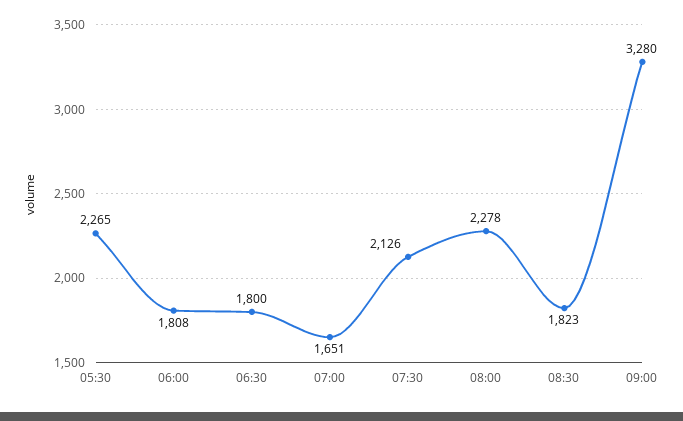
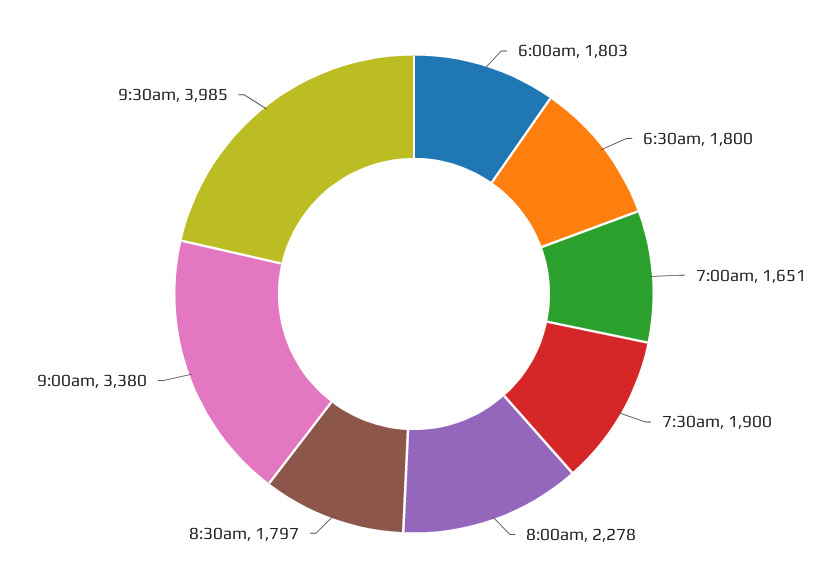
05:30: 2265 -> none
06:00: 1808 -> 1803
07:30: 2126 -> 1900
08:30: 1823 -> 1797
09:00: 3280 -> 3380
9:30am: none -> 3985

